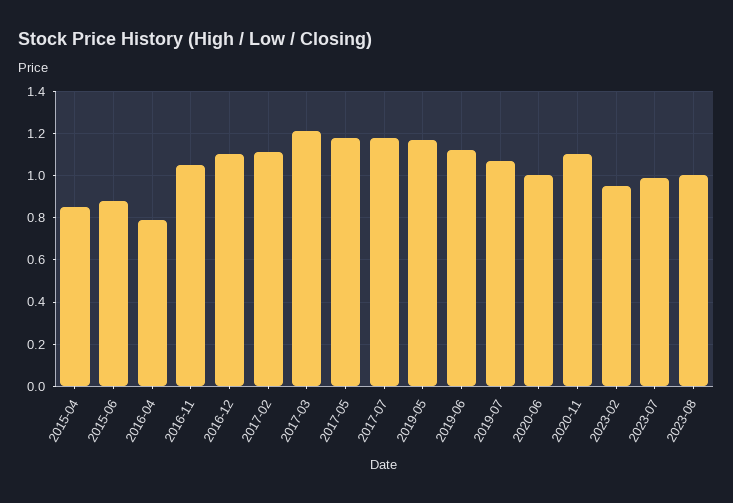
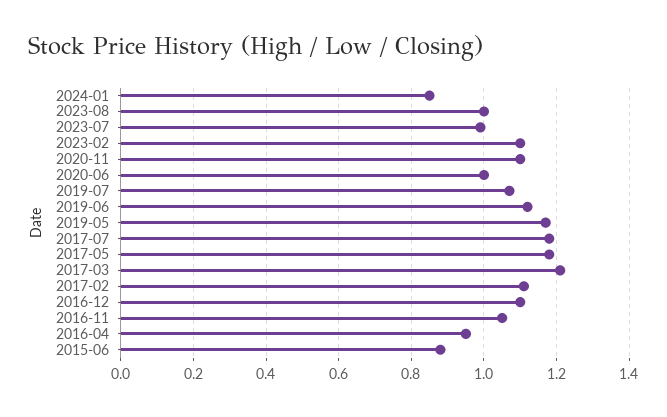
2015-04: 0.85 -> none
2016-04: 0.8 -> 0.95
2023-02: 0.95 -> 1.1
2024-01: none -> 0.85

